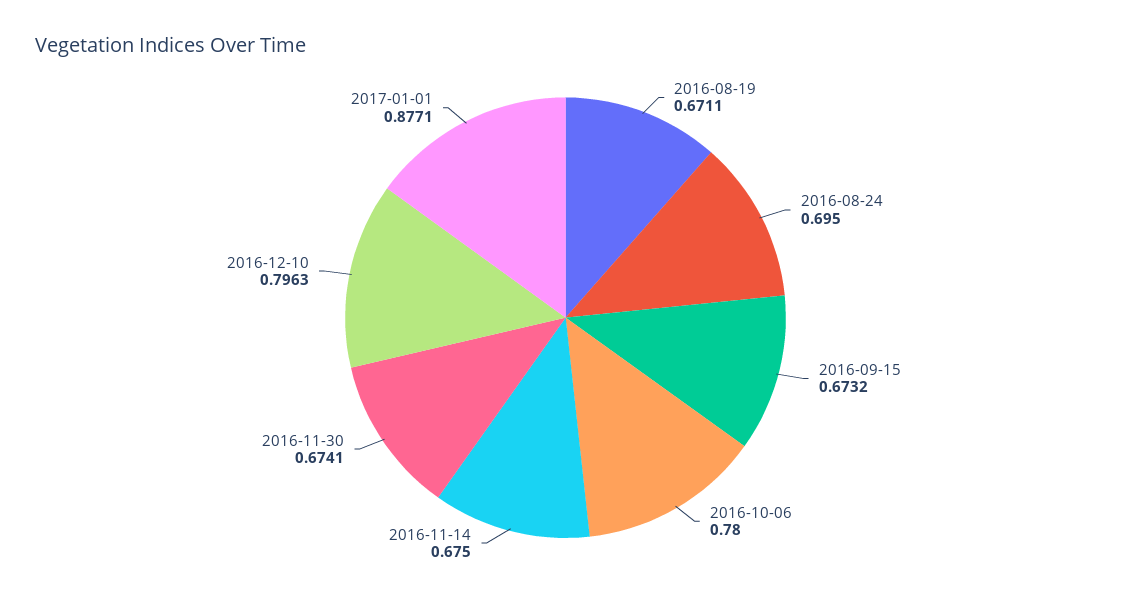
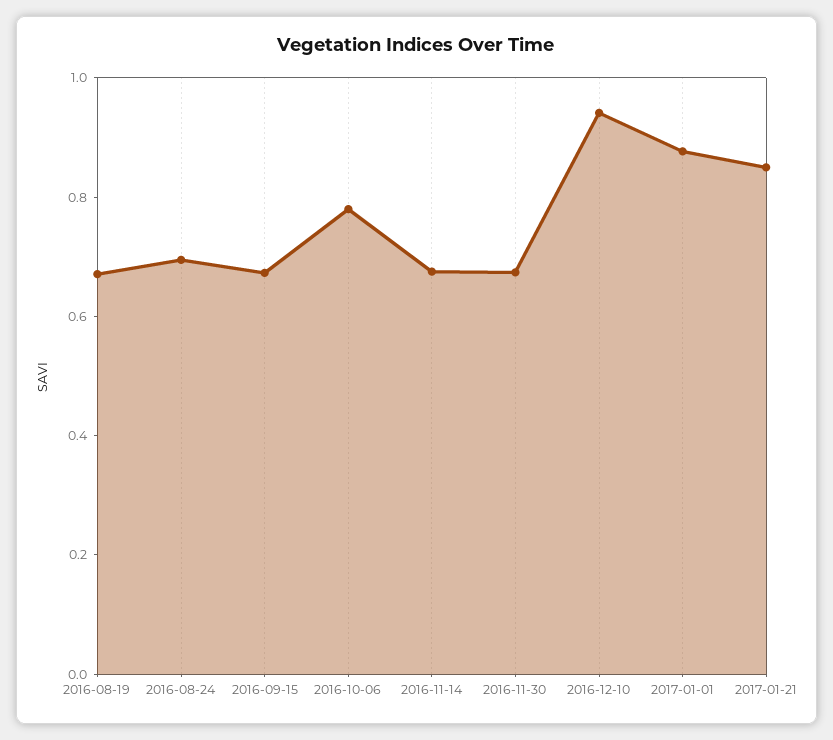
2016-12-10: 0.7963 -> 0.95
2017-01-21: none -> 0.85

